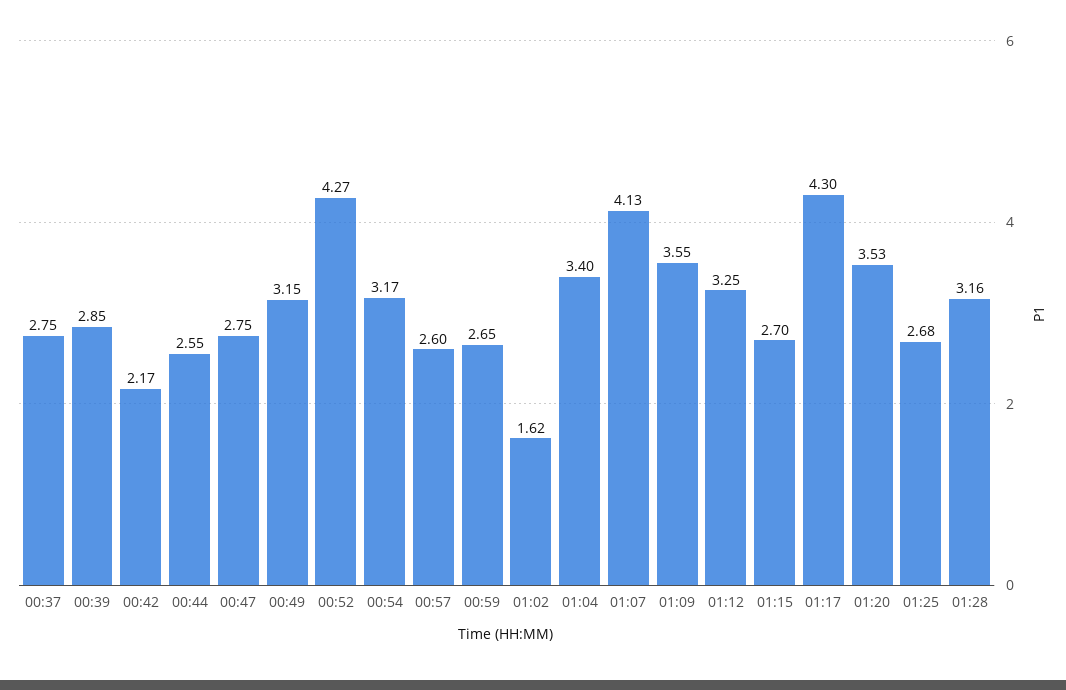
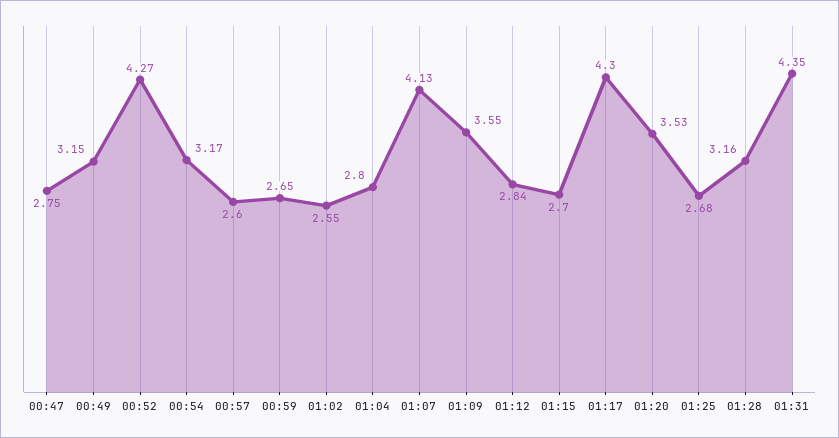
00:37: 2.75 -> none
00:39: 2.85 -> none
00:42: 2.17 -> none
00:44: 2.55 -> none
01:02: 1.62 -> 2.55
01:04: 3.4 -> 2.8
01:12: 3.25 -> 2.84
01:31: none -> 4.35

